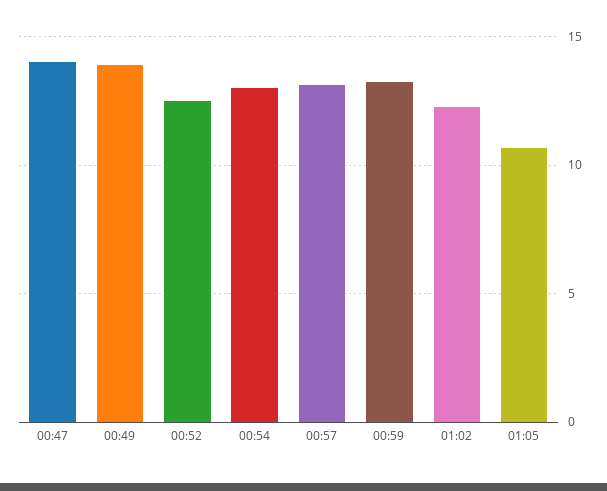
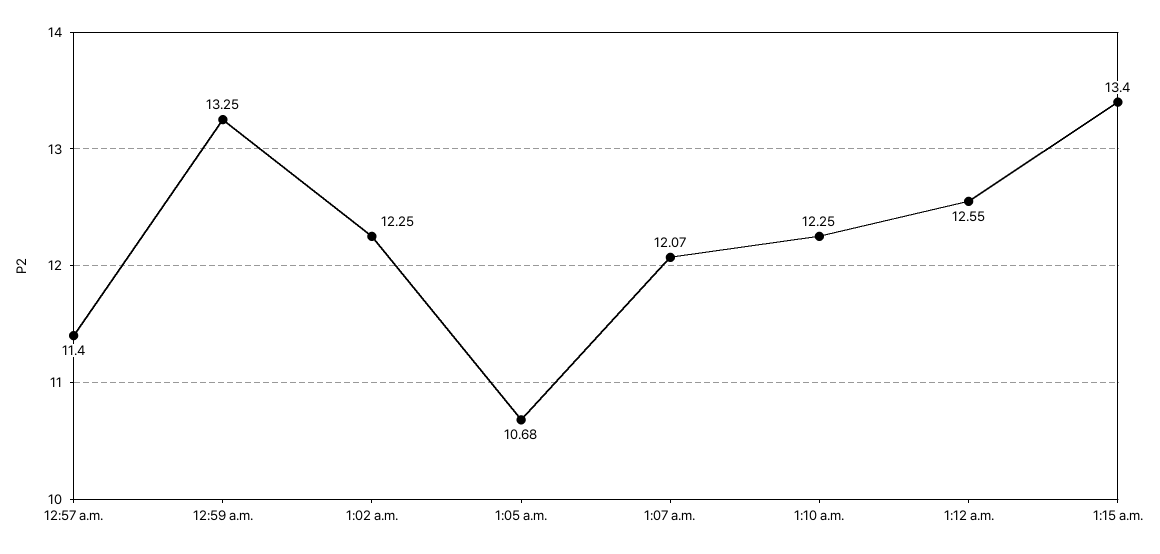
00:47: 14 -> none
00:49: 14 -> none
00:52: 12.5 -> none
00:54: 13 -> none
00:57: 13 -> 11.4
1:07 a.m.: none -> 12.07
1:10 a.m.: none -> 12.25
1:12 a.m.: none -> 12.55
1:15 a.m.: none -> 13.4

